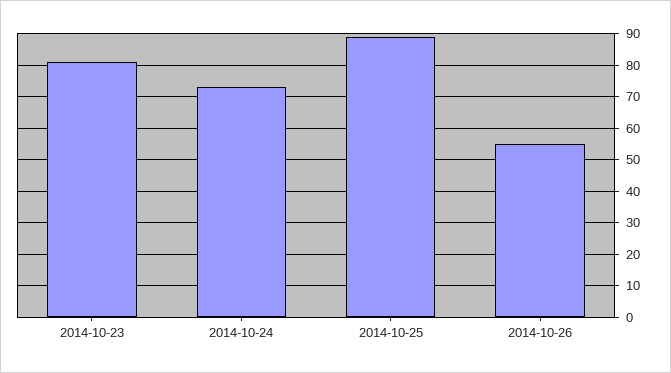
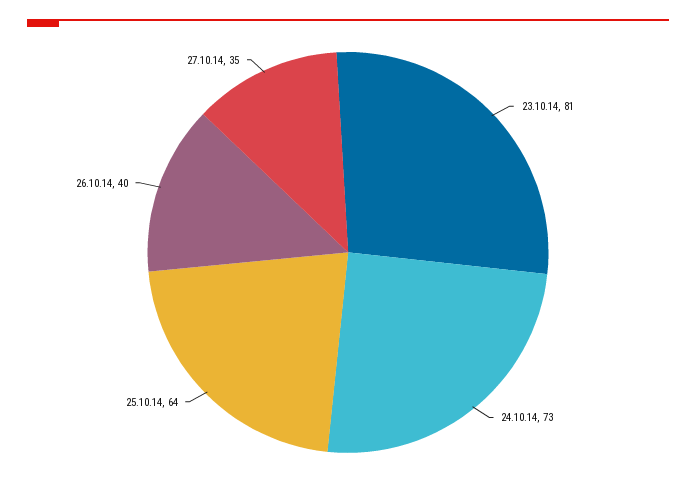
2014-10-25: 90 -> 64
2014-10-26: 55 -> 40
27.10.14: none -> 35

